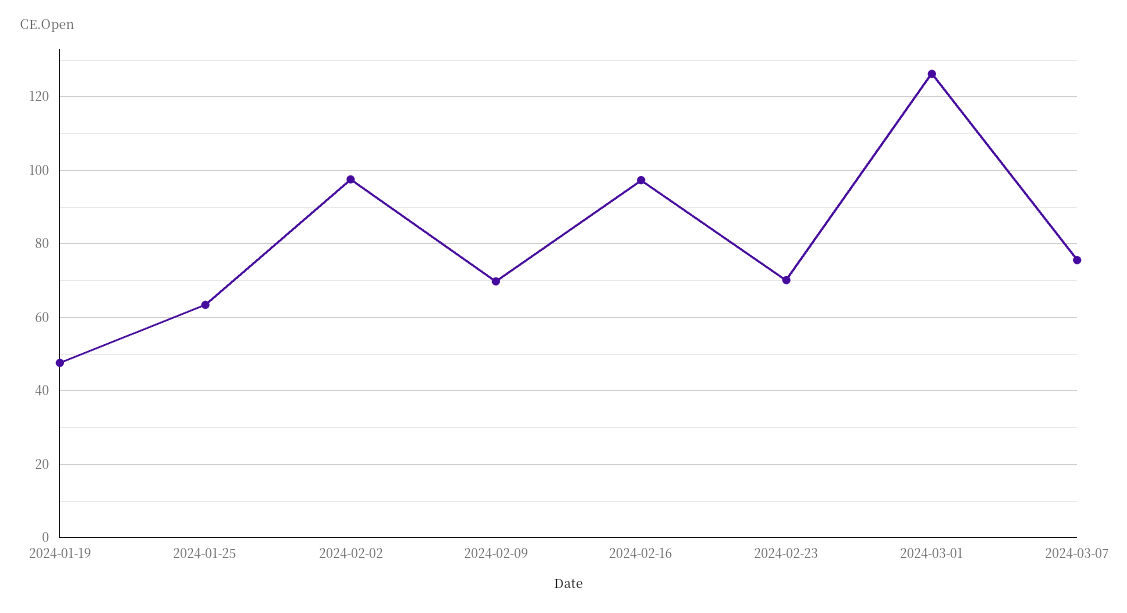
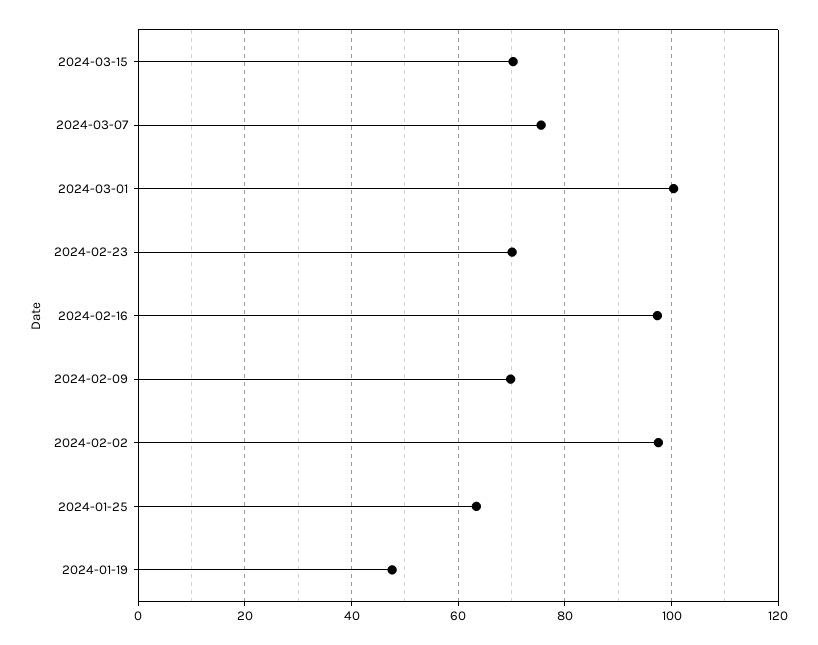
2024-03-01: 126 -> 100
2024-03-15: none -> 70

